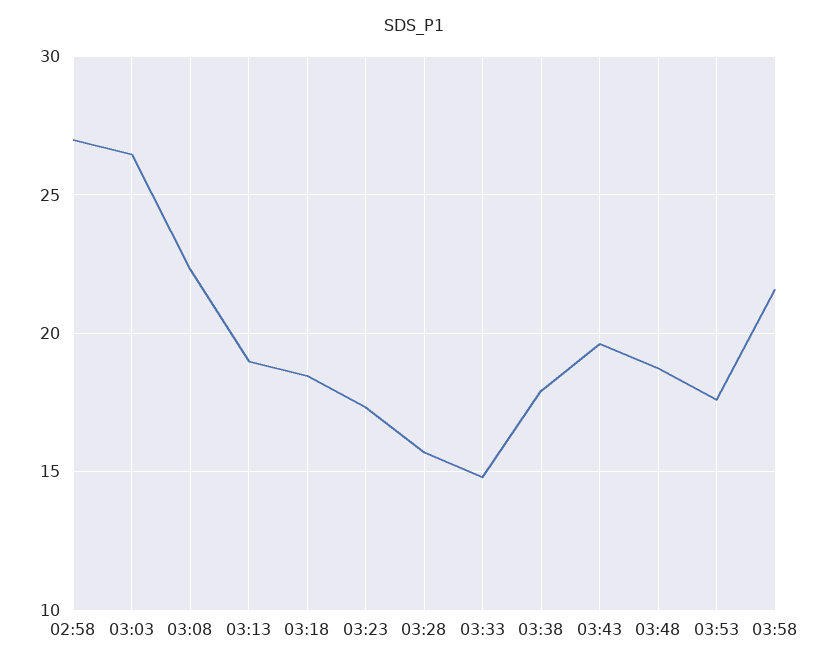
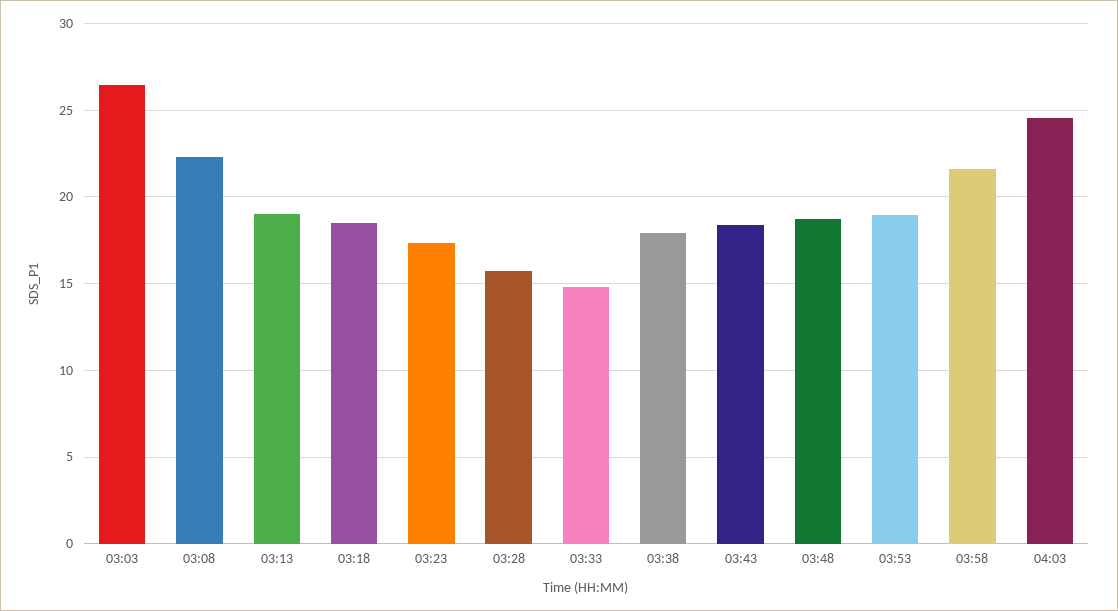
02:58: 27 -> none
03:43: 19.5 -> 18.5
03:53: 17.5 -> 19
04:03: none -> 24.5

